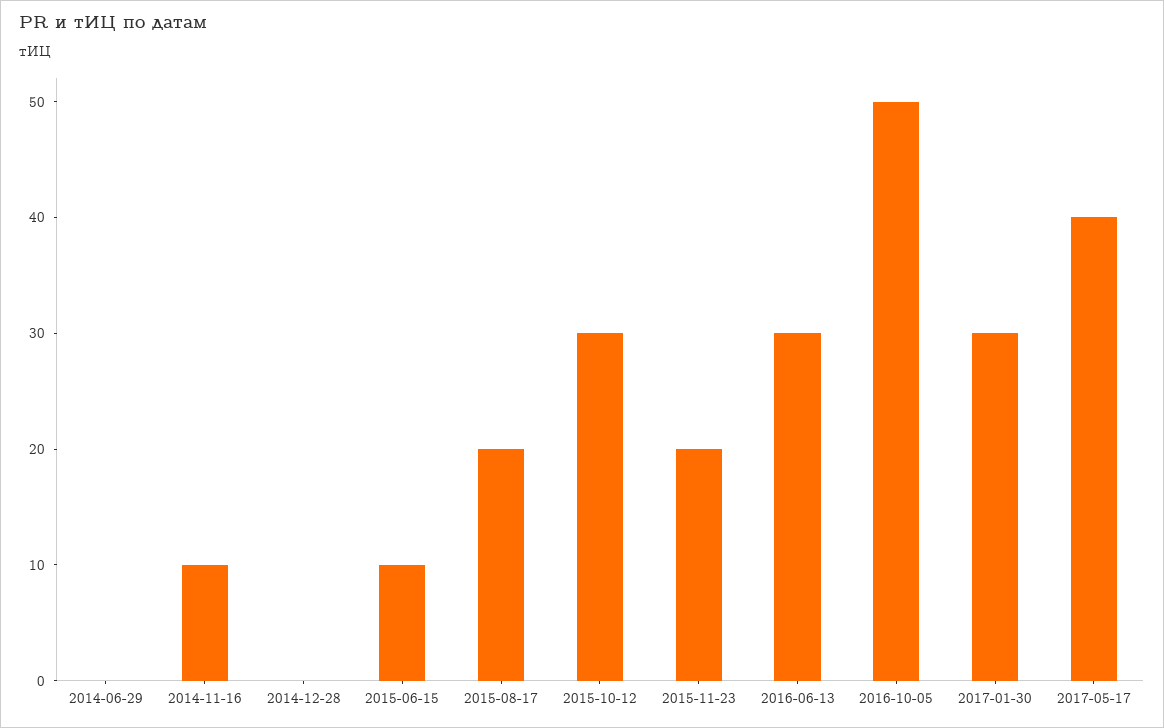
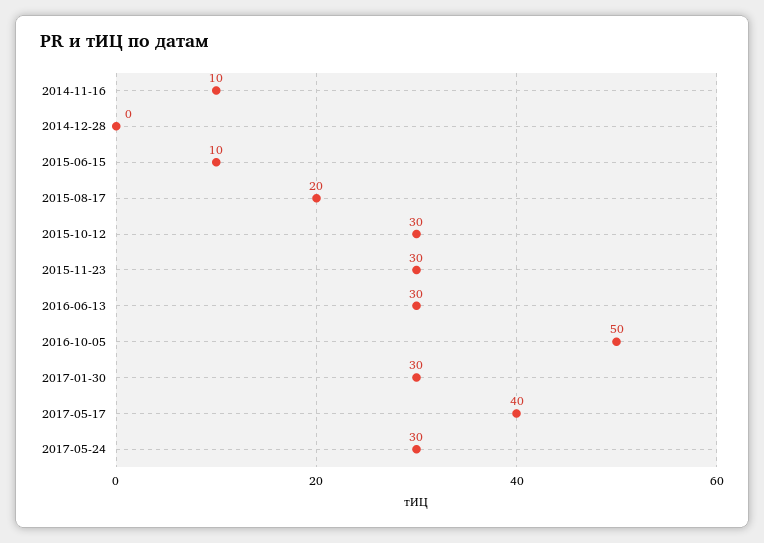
2014-06-29: 0 -> none
2015-11-23: 20 -> 30
2017-05-24: none -> 30

